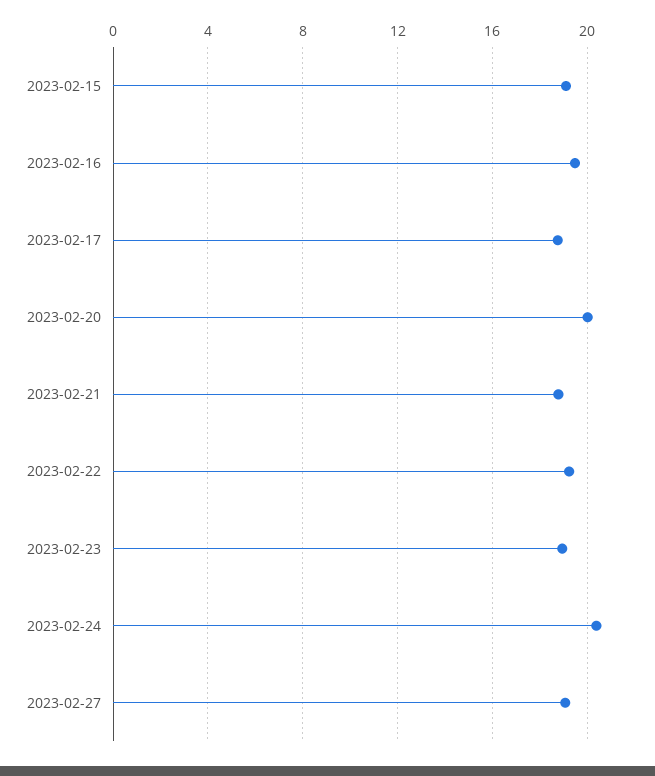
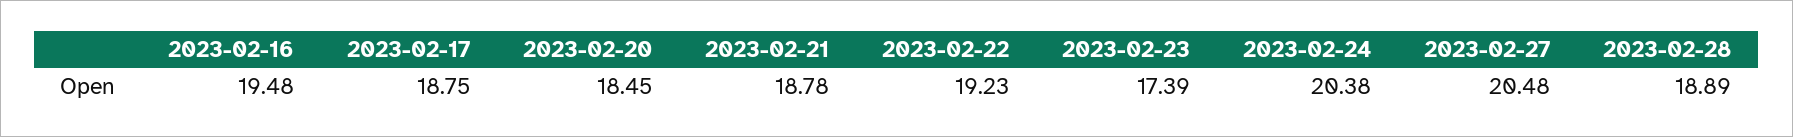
2023-02-15: 19 -> none
2023-02-20: 20 -> 18.45
2023-02-23: 19 -> 17.39
2023-02-27: 19 -> 20.48
2023-02-28: none -> 18.89

